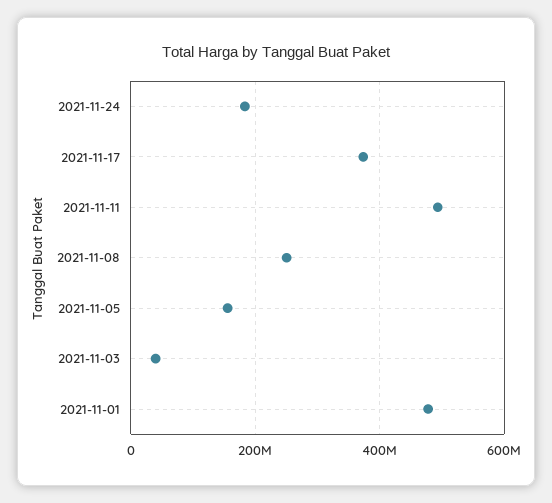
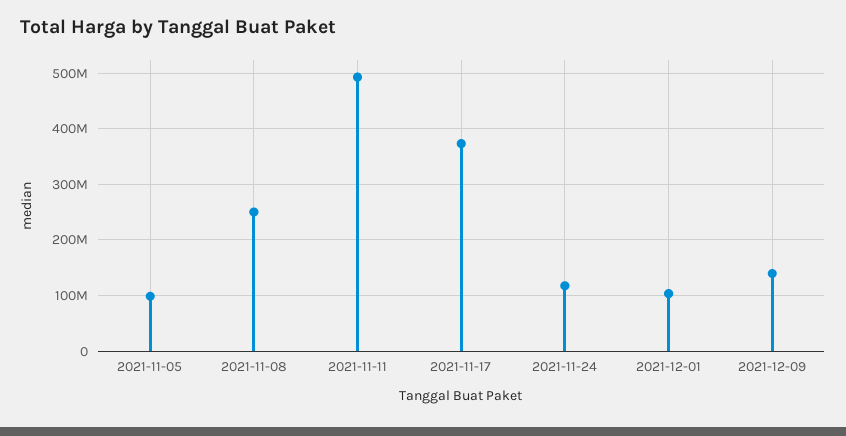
2021-11-24: 180000000 -> 120000000
2021-11-05: 160000000 -> 100000000
2021-11-03: 40000000 -> none
2021-11-01: 480000000 -> none
2021-12-01: none -> 100000000
2021-12-09: none -> 140000000

